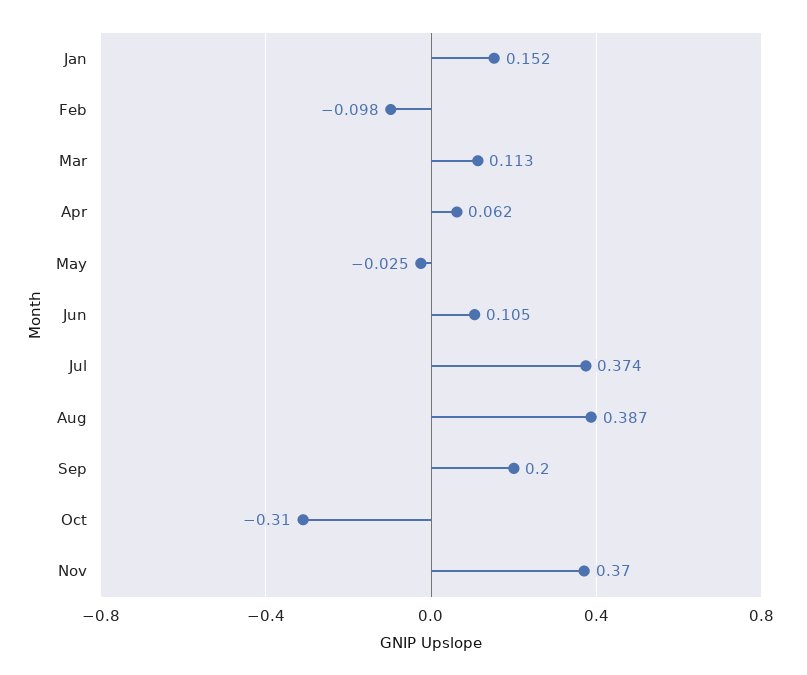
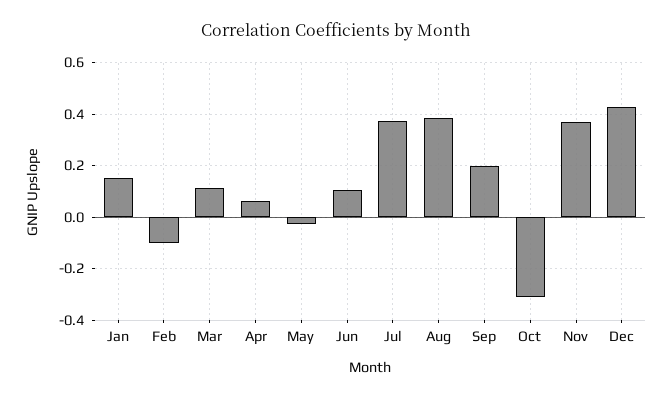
Dec: none -> 0.425

